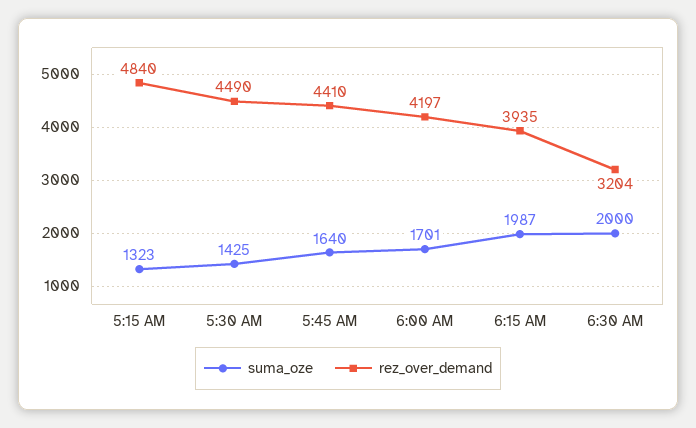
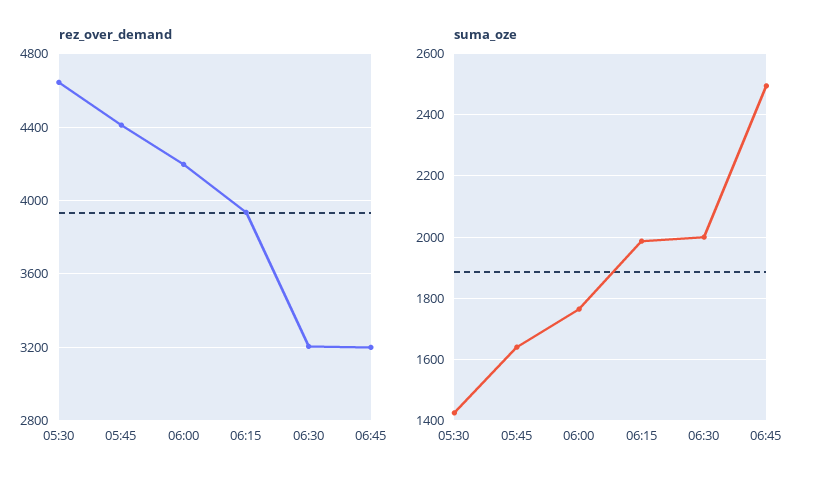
suma_oze, 5:15 AM: 1323 -> none
rez_over_demand, 5:15 AM: 4840 -> none
rez_over_demand, 5:30 AM: 4490 -> 4650
suma_oze, 6:00 AM: 1701 -> 1760
rez_over_demand, 06:45: none -> 3200
suma_oze, 06:45: none -> 2500

